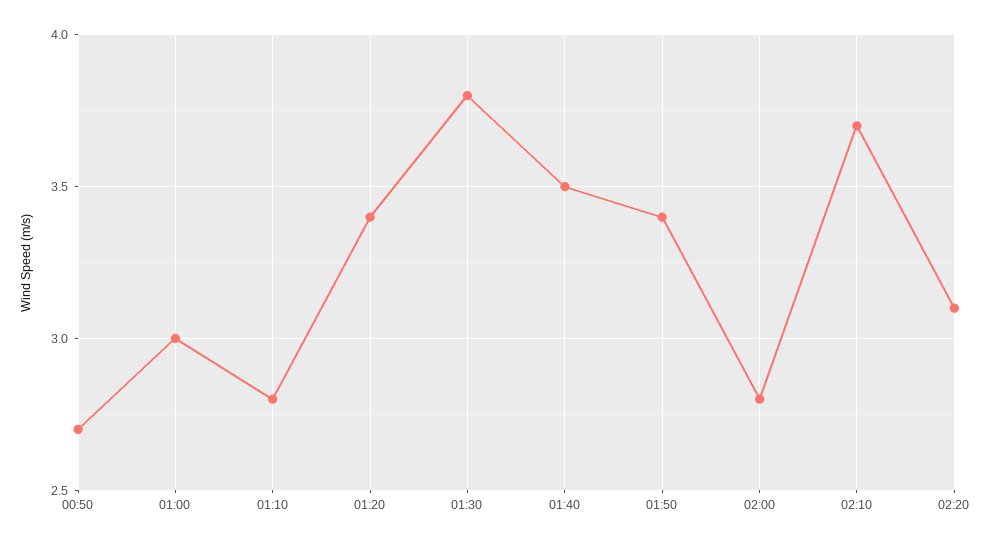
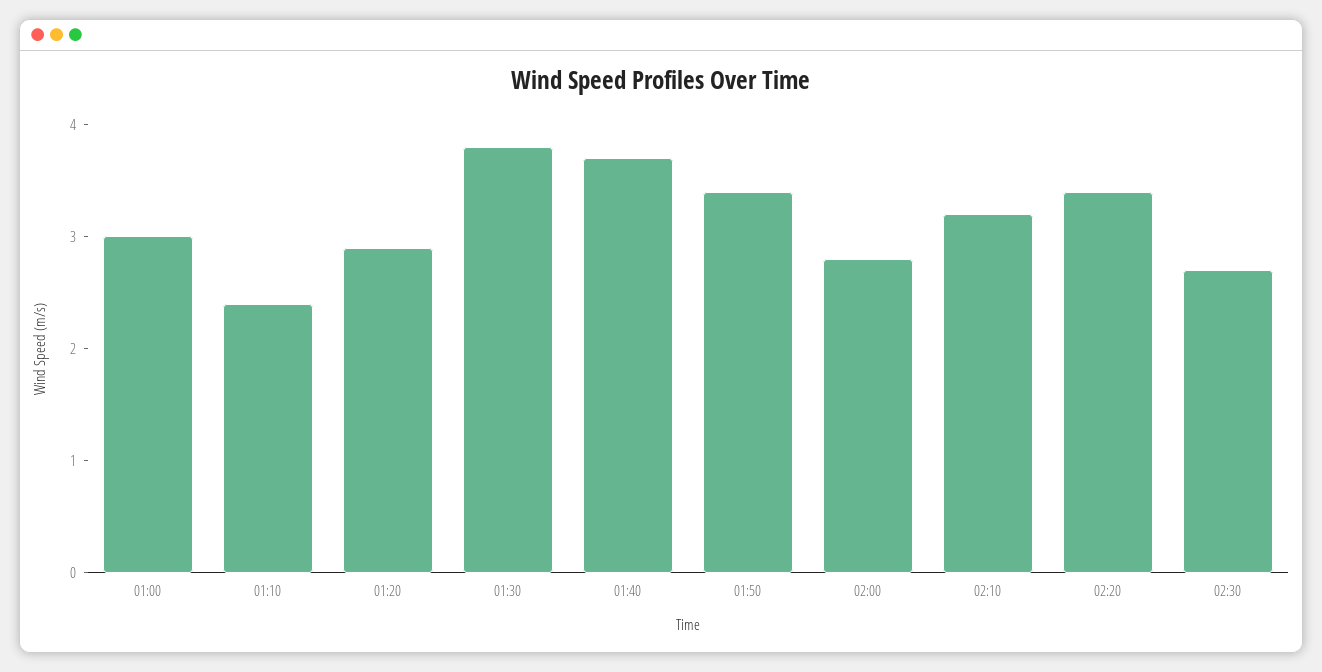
00:50: 2.7 -> none
01:10: 2.8 -> 2.4
01:20: 3.4 -> 2.9
01:40: 3.5 -> 3.7
02:10: 3.7 -> 3.2
02:20: 3.1 -> 3.4
02:30: none -> 2.7

